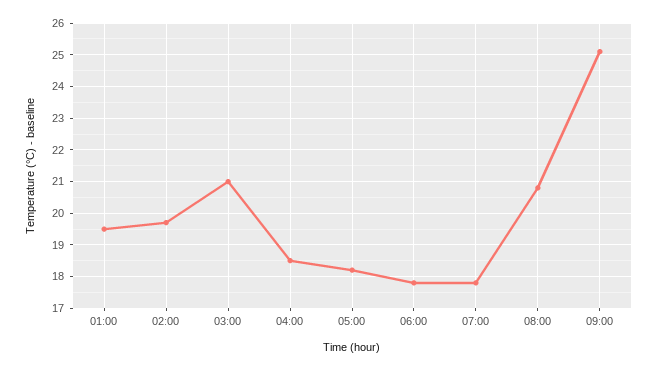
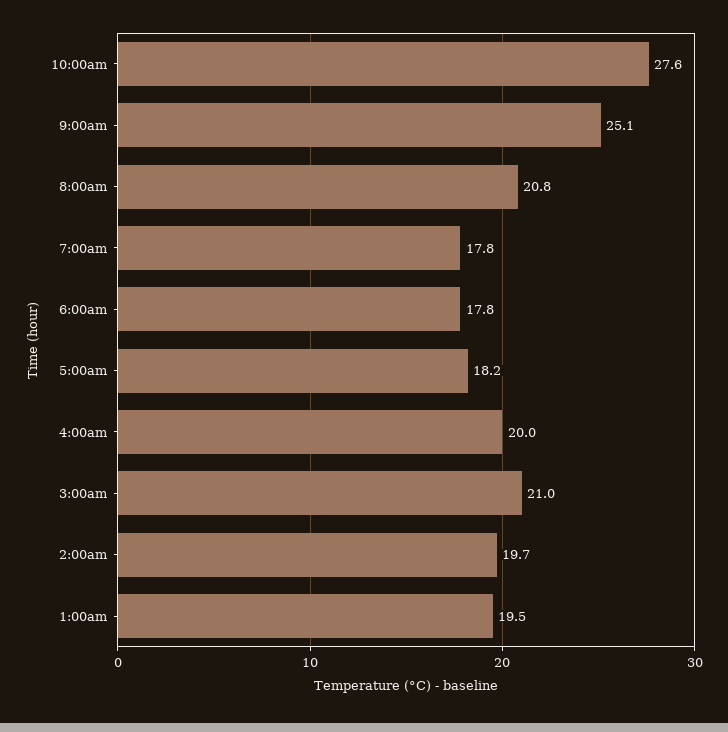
04:00: 18.5 -> 20
10:00am: none -> 27.6

